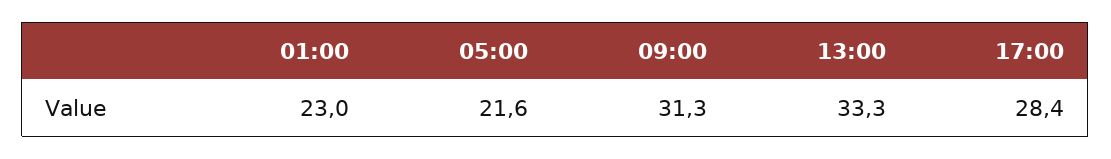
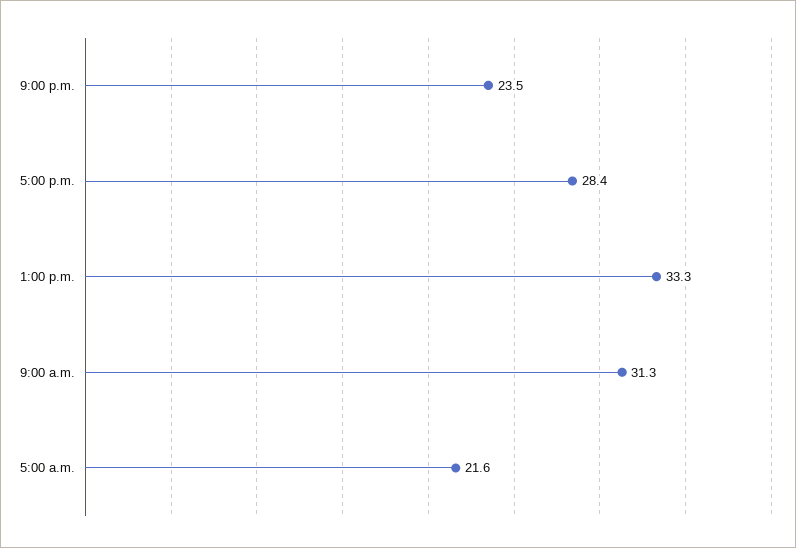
01:00: 23 -> none
9:00 p.m.: none -> 23.5

